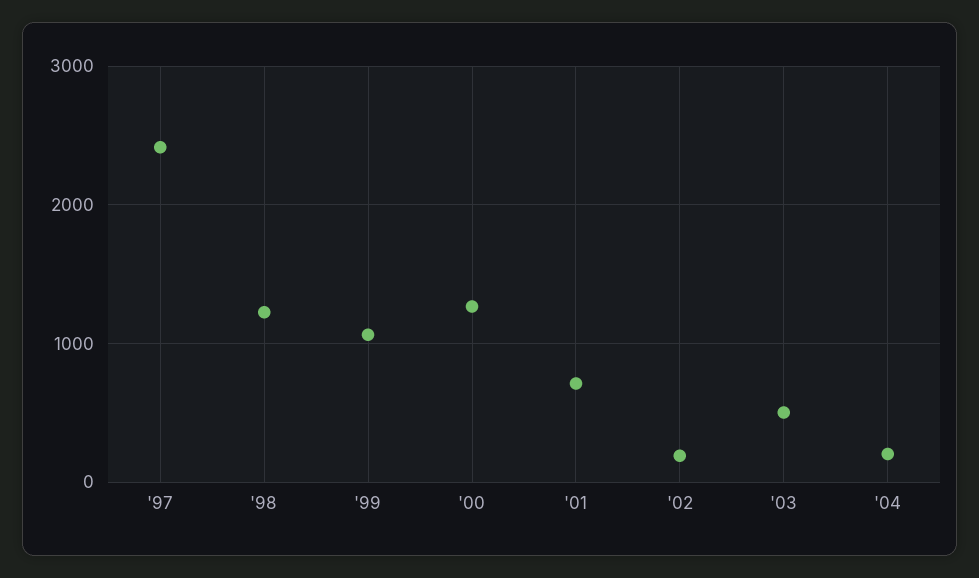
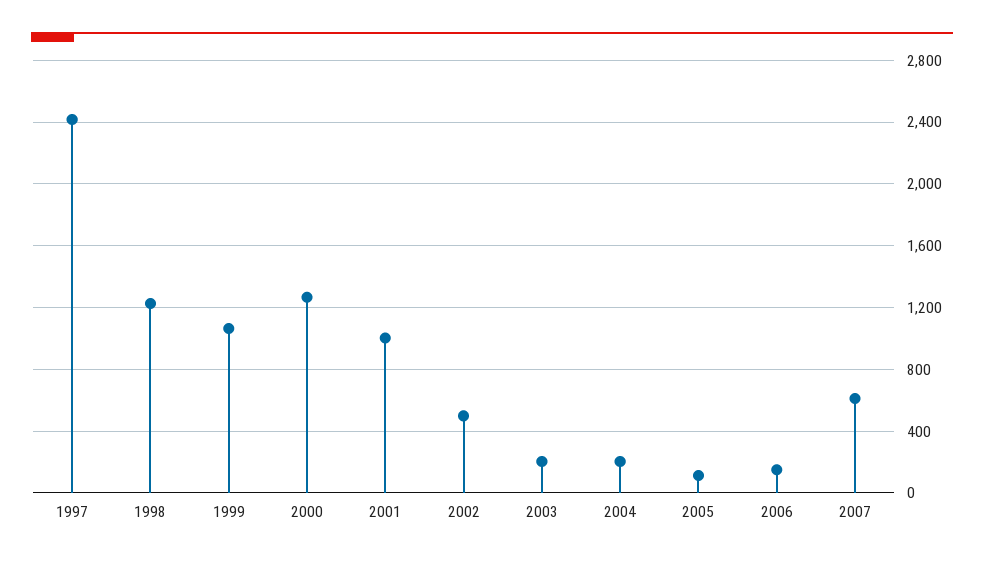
'01: 700 -> 1000
'02: 200 -> 500
'03: 500 -> 200
2005: none -> 100
2006: none -> 150
2007: none -> 600

